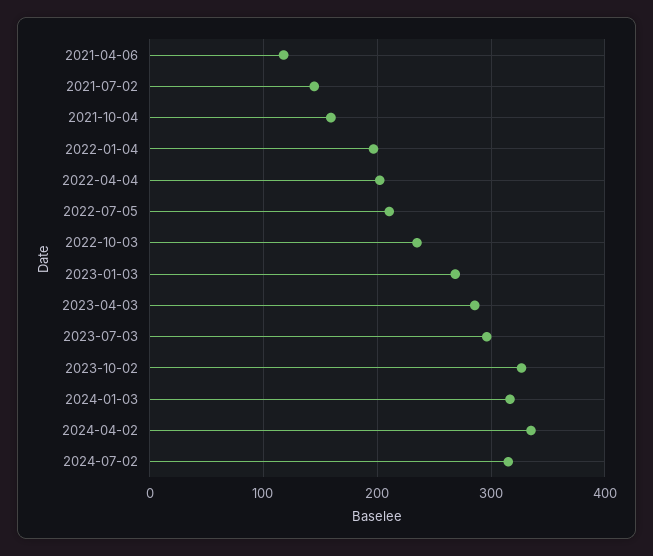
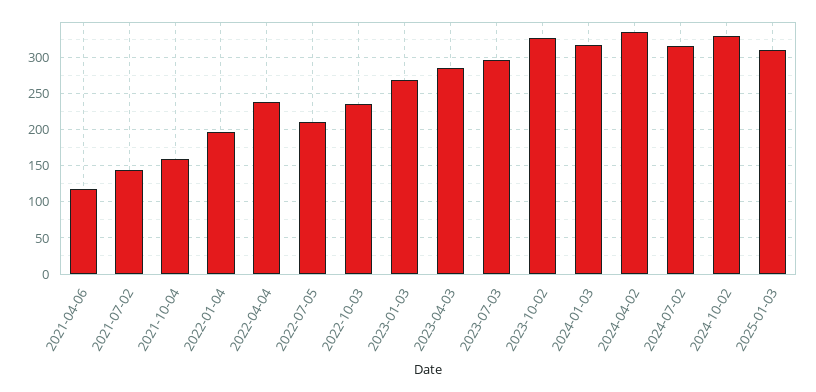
2022-04-04: 200 -> 240
2024-10-02: none -> 330
2025-01-03: none -> 310

